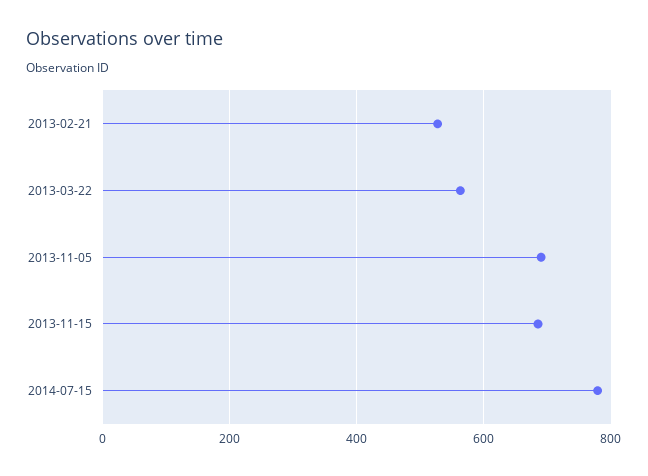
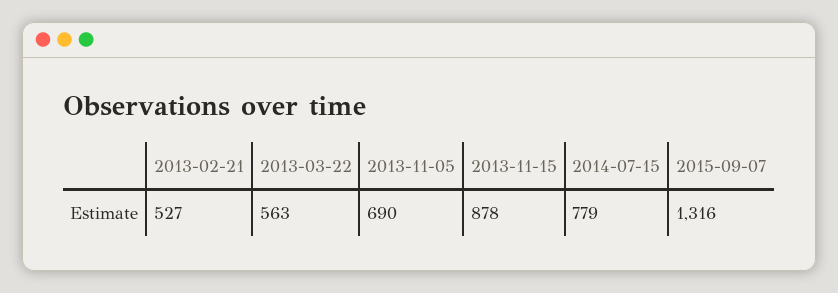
2013-11-15: 680 -> 878
2015-09-07: none -> 1316

